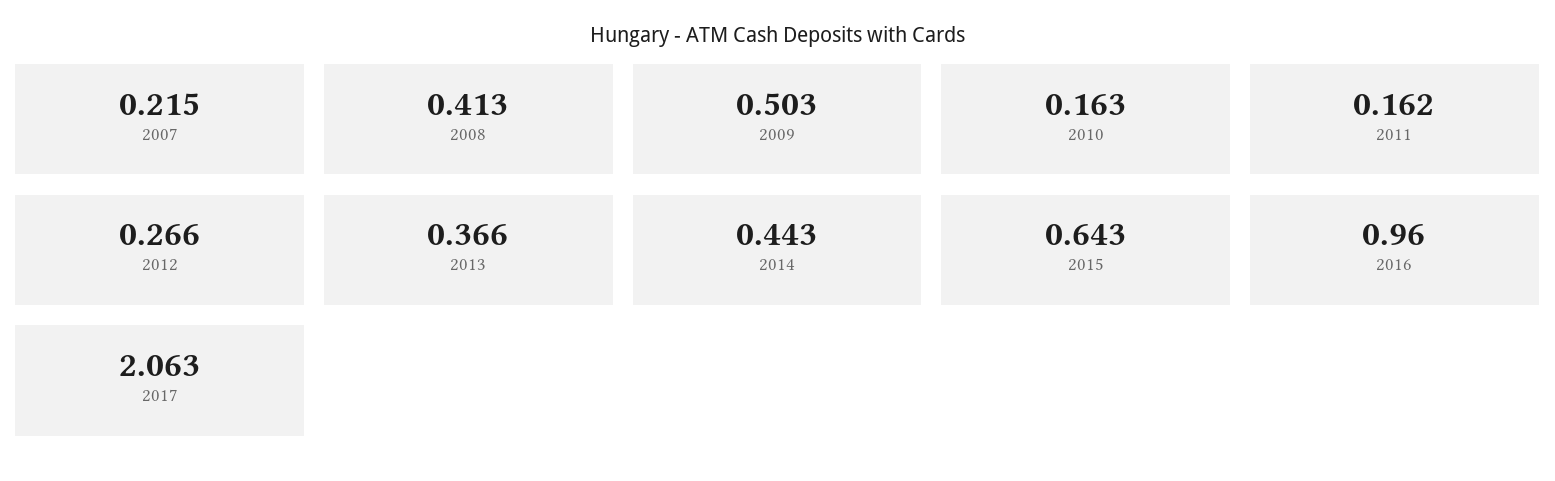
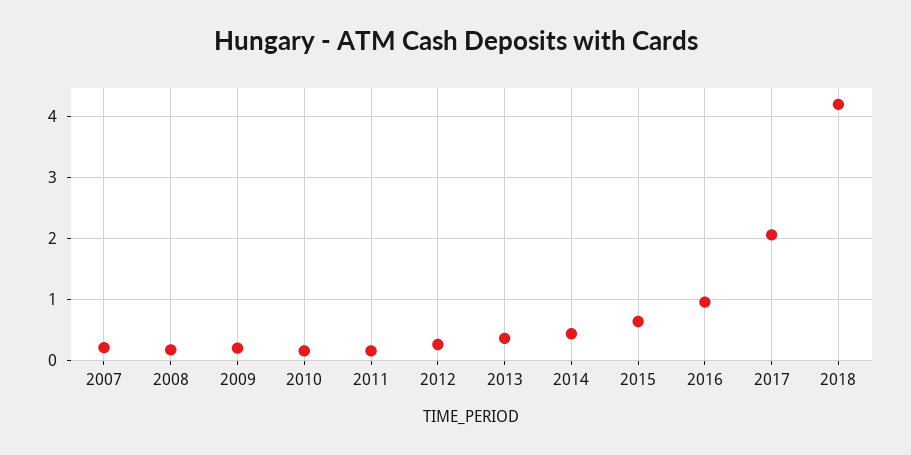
2008: 0.413 -> 0.2
2009: 0.503 -> 0.2
2018: none -> 4.2

